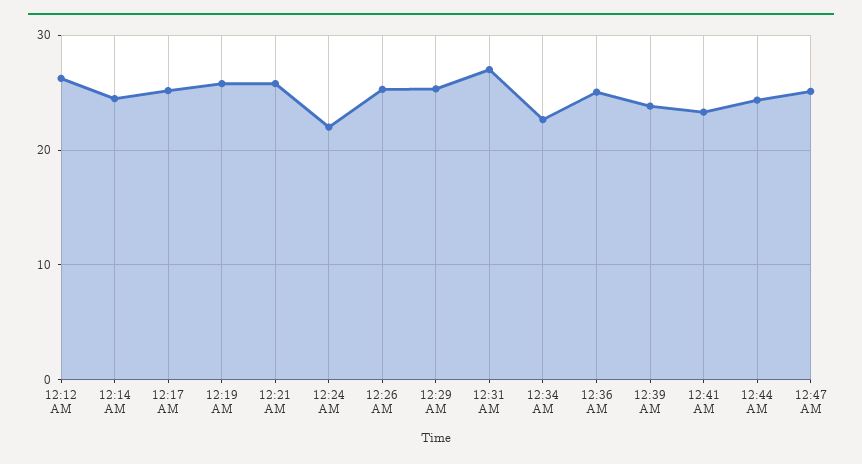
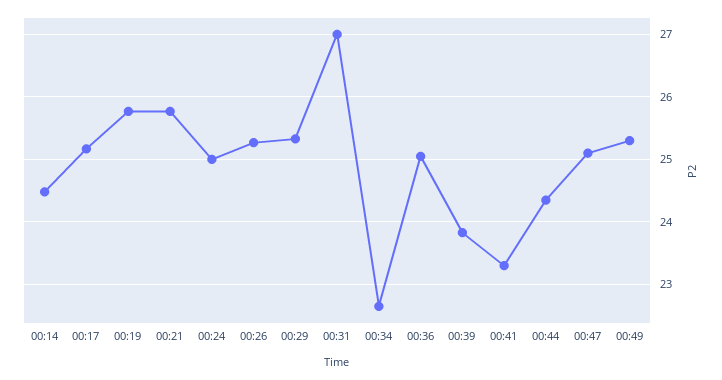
12:12 AM: 26 -> none
12:24 AM: 22 -> 25
00:49: none -> 25.3

